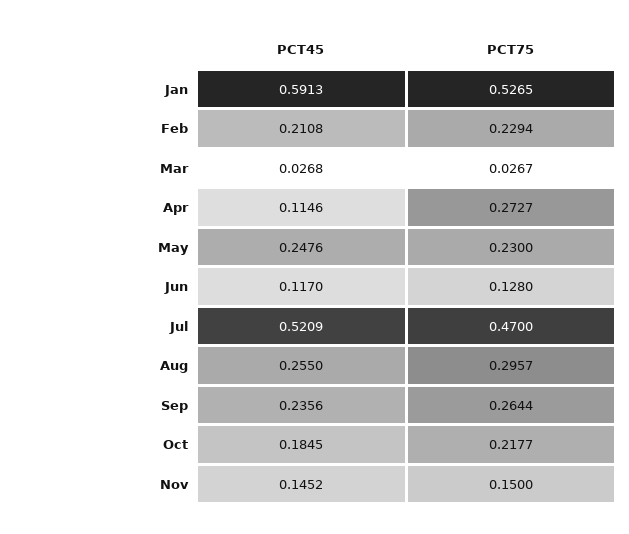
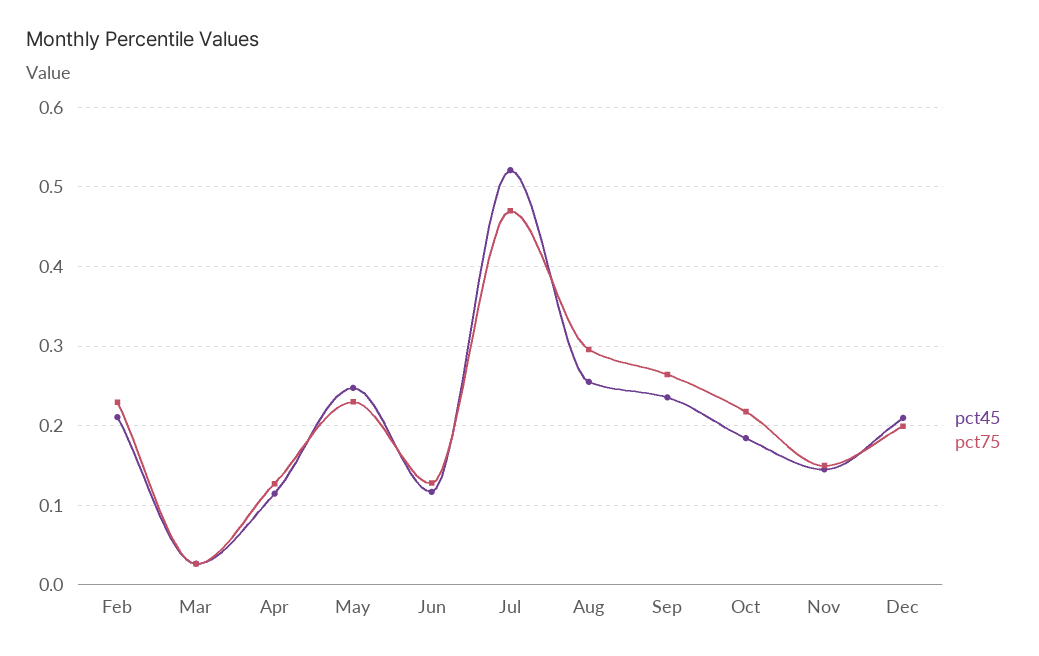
PCT45, Jan: 0.5913 -> none
PCT75, Jan: 0.5265 -> none
PCT75, Apr: 0.2727 -> 0.13
PCT45, Dec: none -> 0.21
PCT75, Dec: none -> 0.2

